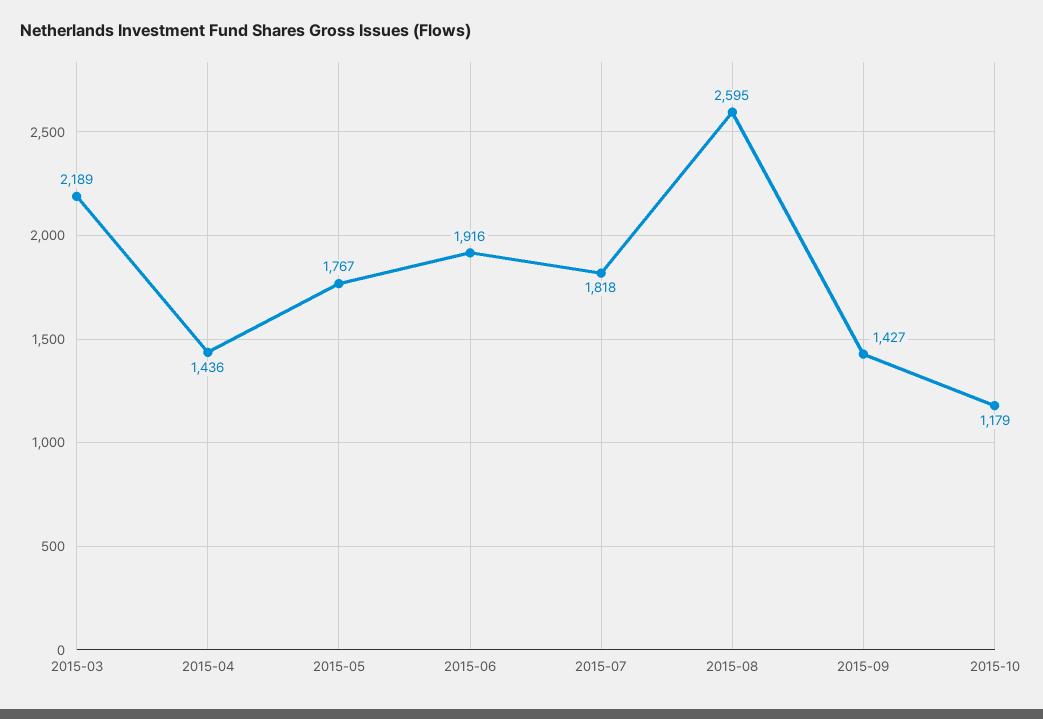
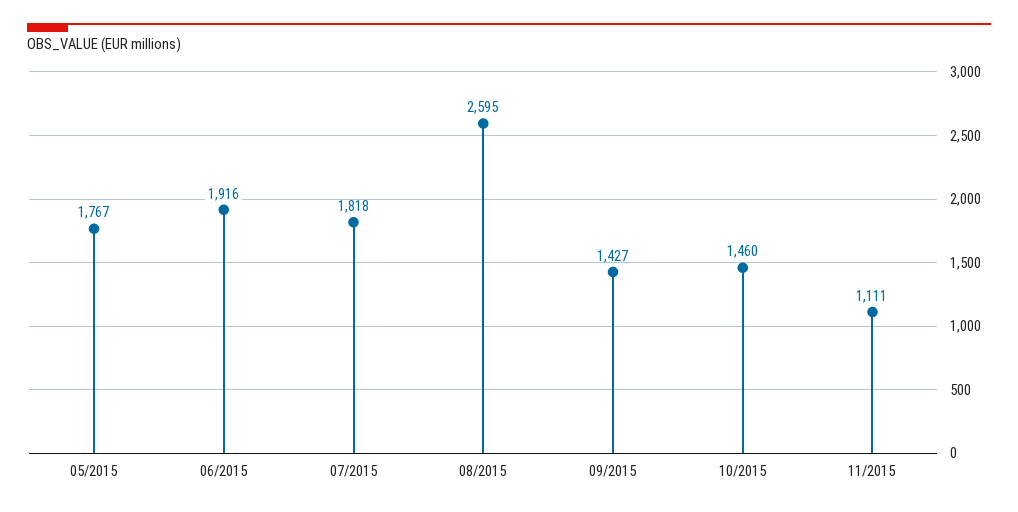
2015-03: 2189 -> none
2015-04: 1436 -> none
2015-10: 1179 -> 1460
11/2015: none -> 1111

